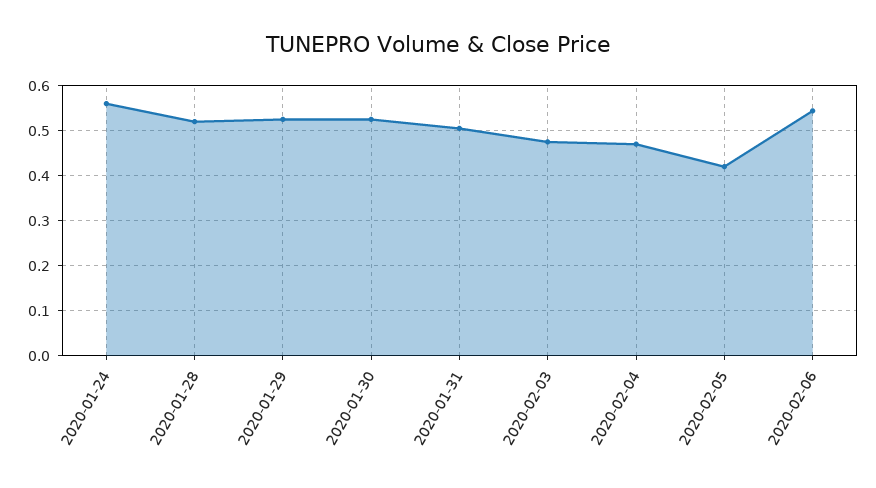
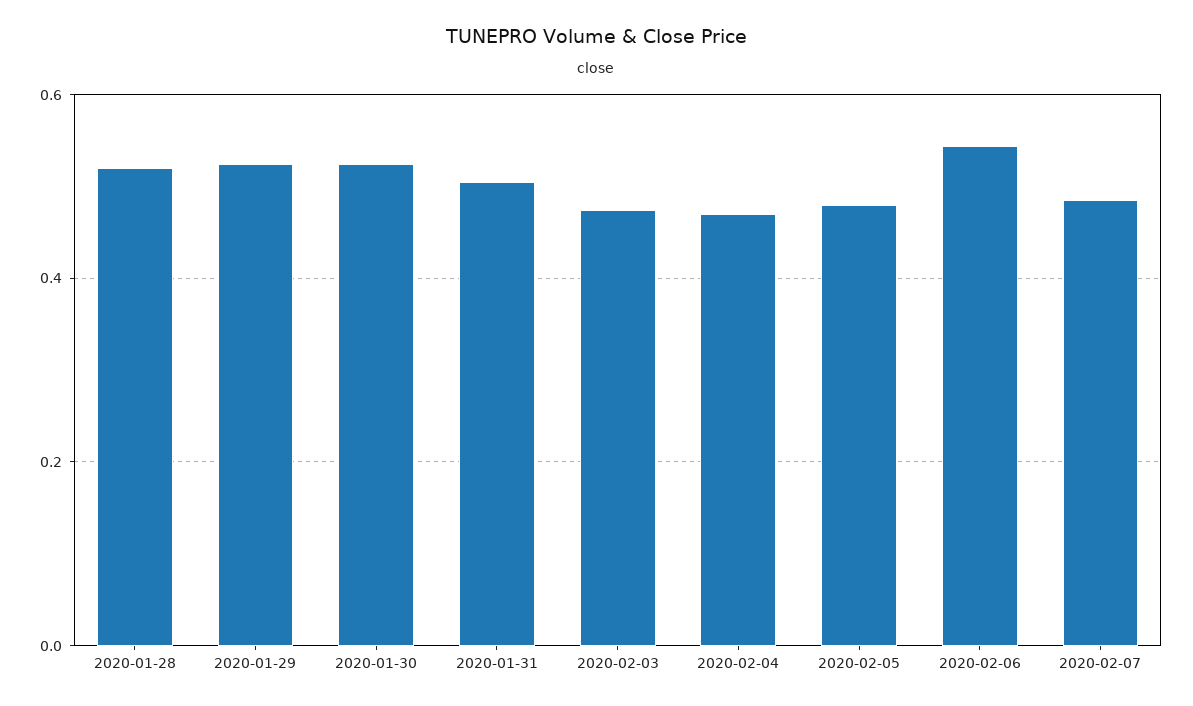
2020-01-24: 0.56 -> none
2020-02-05: 0.42 -> 0.48
2020-02-07: none -> 0.48

